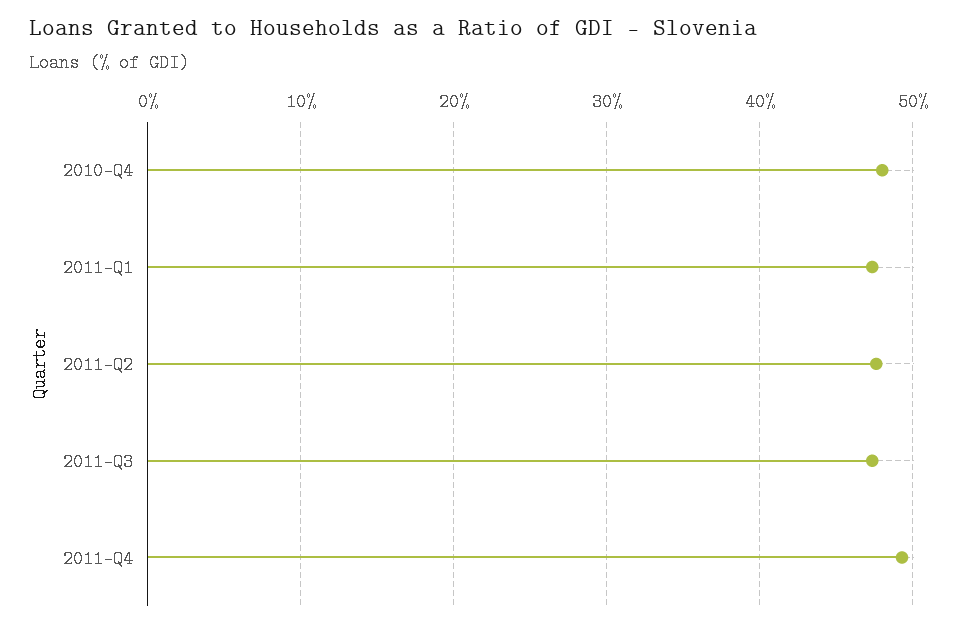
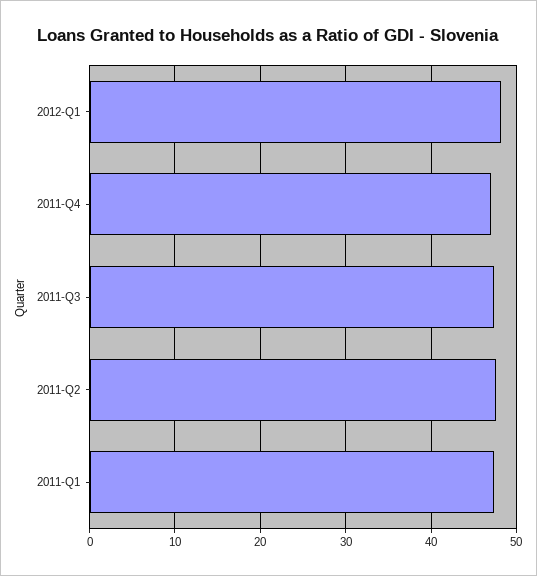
2010-Q4: 48 -> none
2011-Q4: 49 -> 47
2012-Q1: none -> 48

